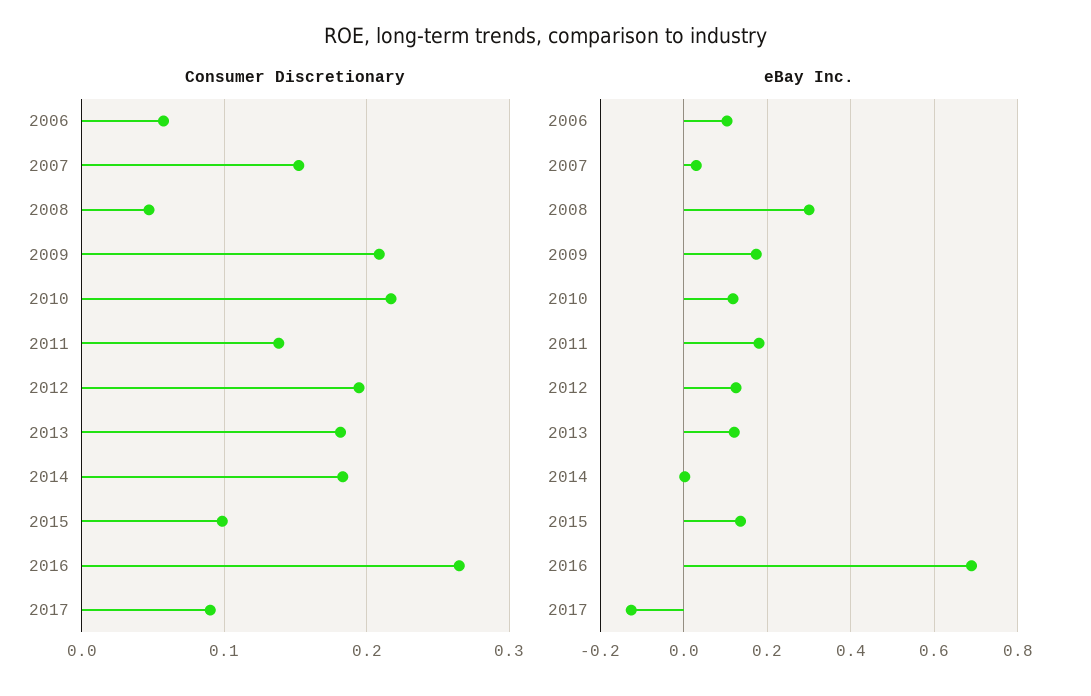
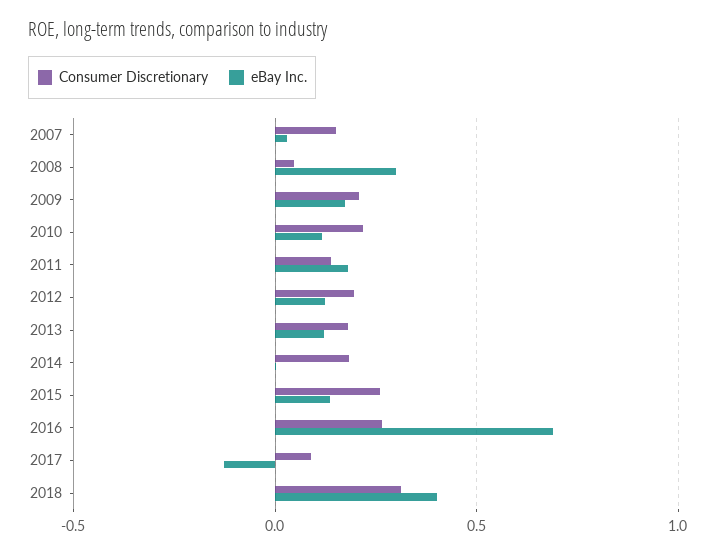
Consumer Discretionary, 2006: 0.06 -> none
Consumer Discretionary, 2015: 0.1 -> 0.25
eBay Inc., 2006: 0.1 -> none
Consumer Discretionary, 2018: none -> 0.3
eBay Inc., 2018: none -> 0.4

